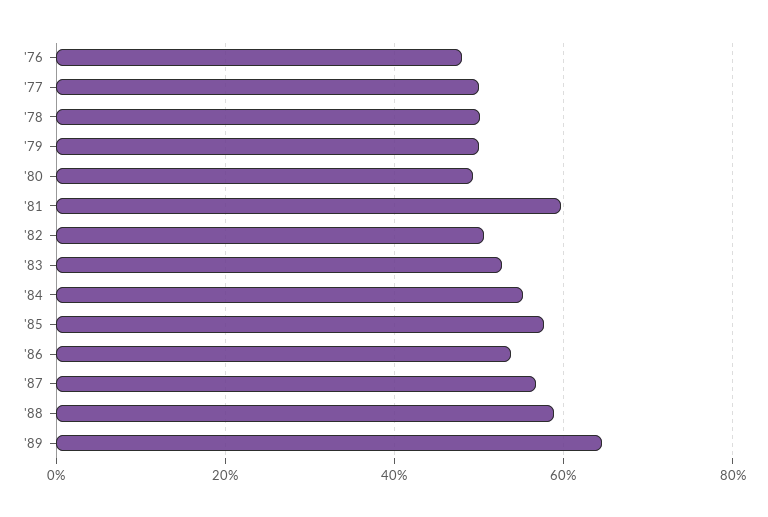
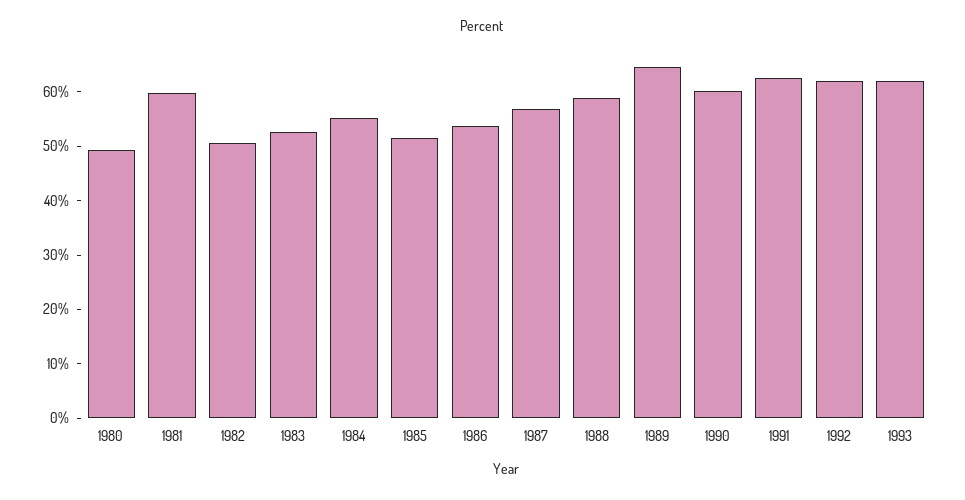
'76: 48 -> none
'77: 50 -> none
'78: 50 -> none
'79: 50 -> none
'85: 58 -> 52
1990: none -> 60
1991: none -> 62
1992: none -> 62
1993: none -> 62

